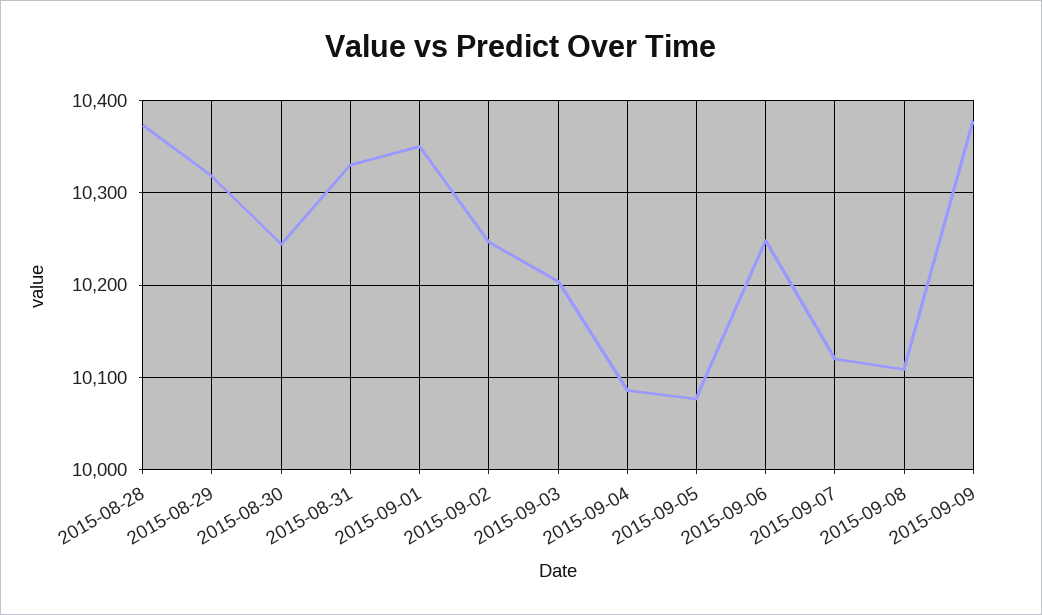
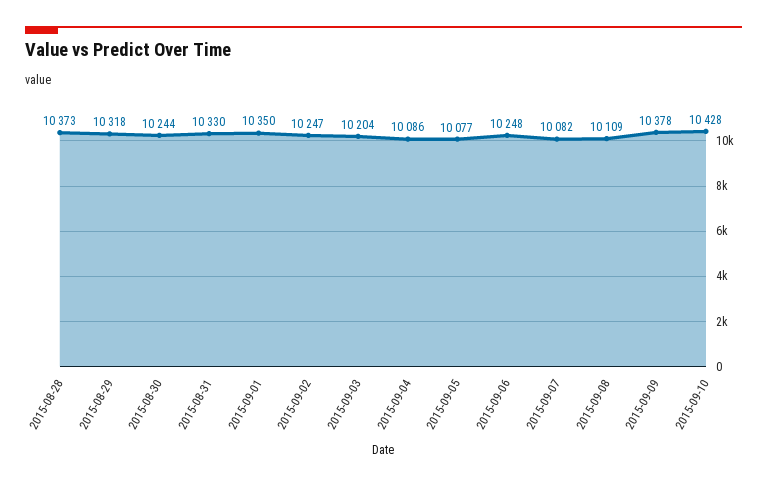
2015-09-07: 10120 -> 10082
2015-09-10: none -> 10428

